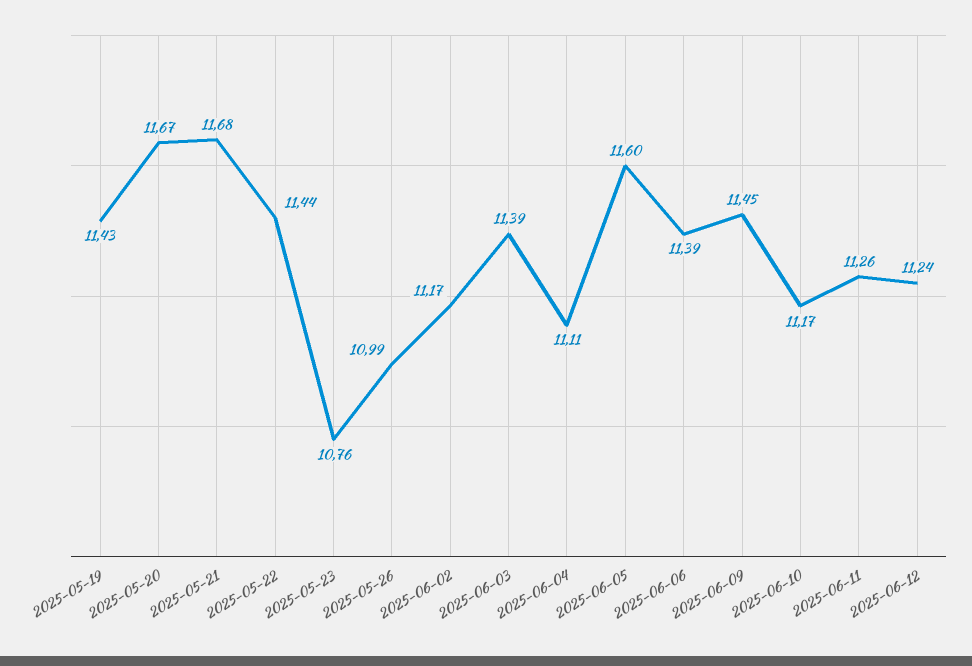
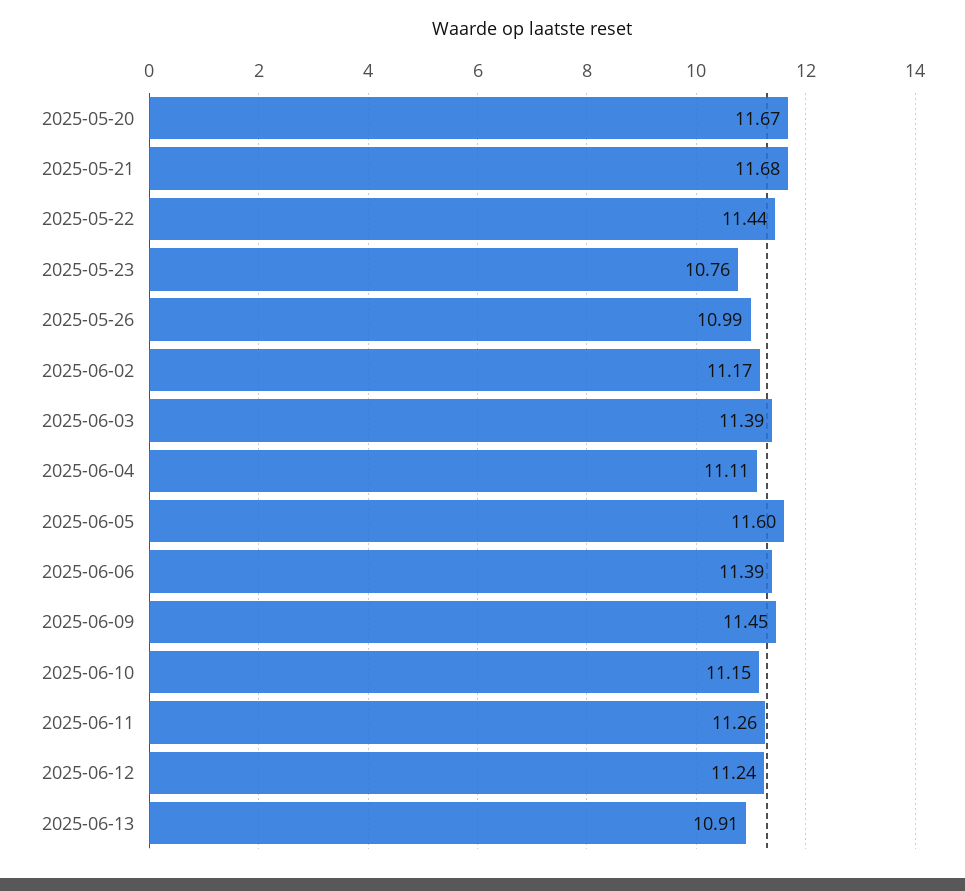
2025-05-19: 11.43 -> none
2025-06-10: 11.17 -> 11.15
2025-06-13: none -> 10.91

